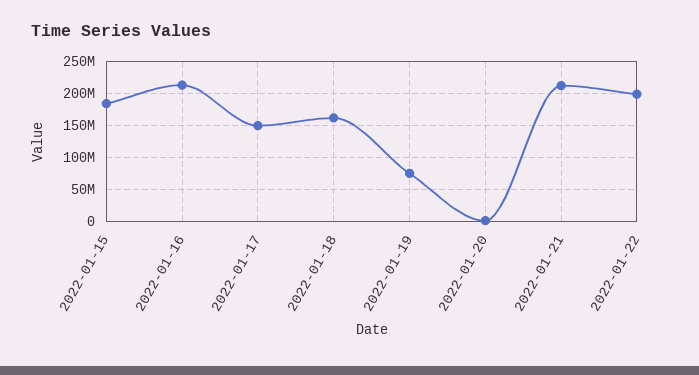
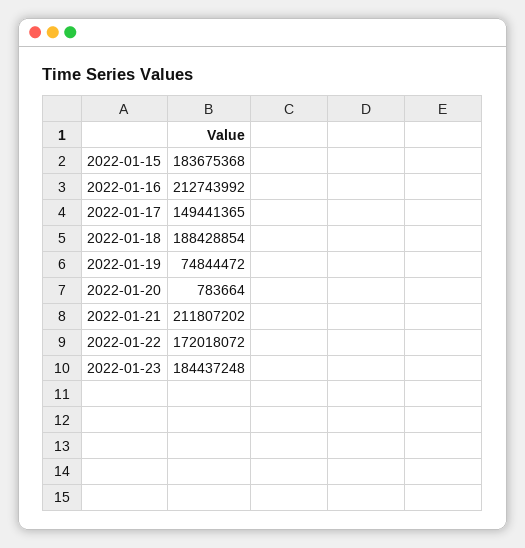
2022-01-18: 160000000 -> 188428854
2022-01-22: 200000000 -> 172018072
2022-01-23: none -> 184437248

